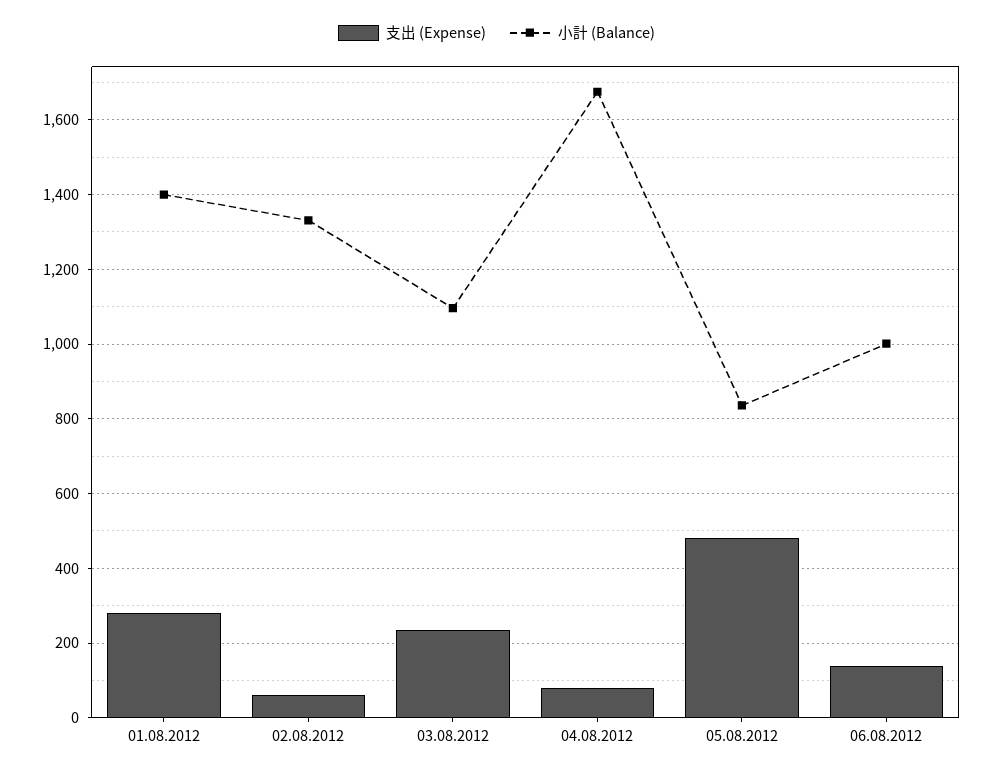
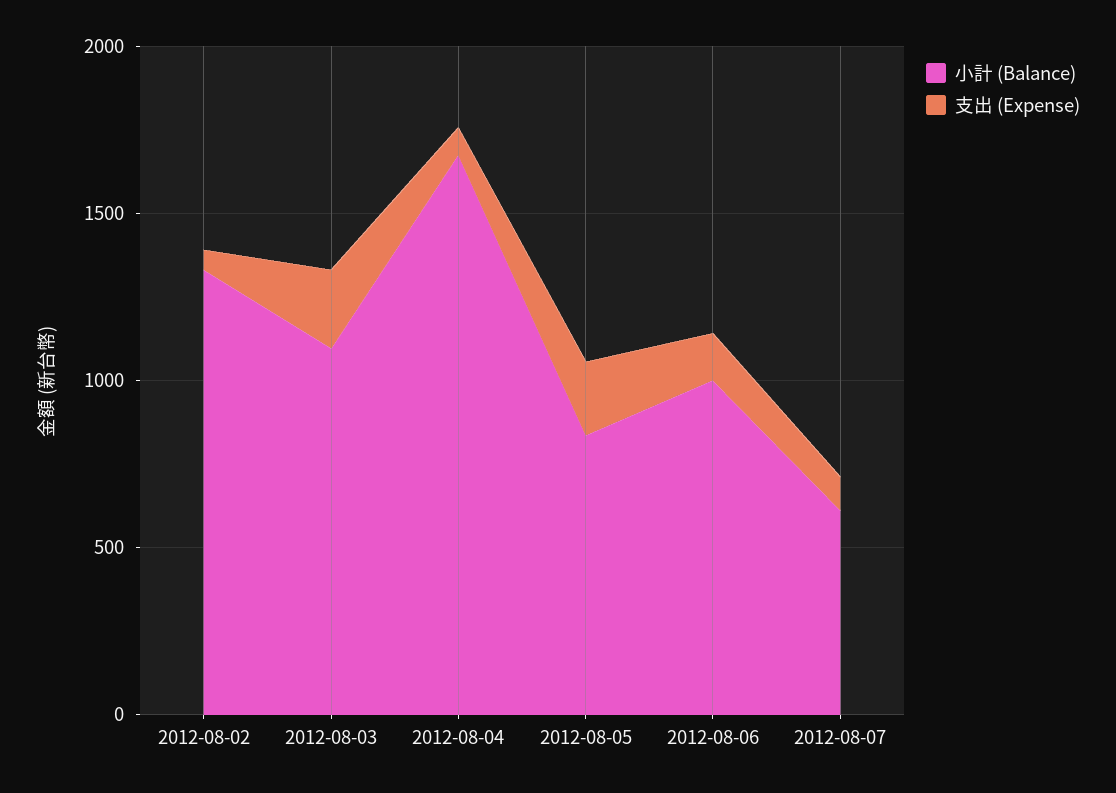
支出 (Expense), 01.08.2012: 280 -> none
小計 (Balance), 01.08.2012: 1400 -> none
支出 (Expense), 05.08.2012: 480 -> 200
小計 (Balance), 2012-08-07: none -> 600
支出 (Expense), 2012-08-07: none -> 100

